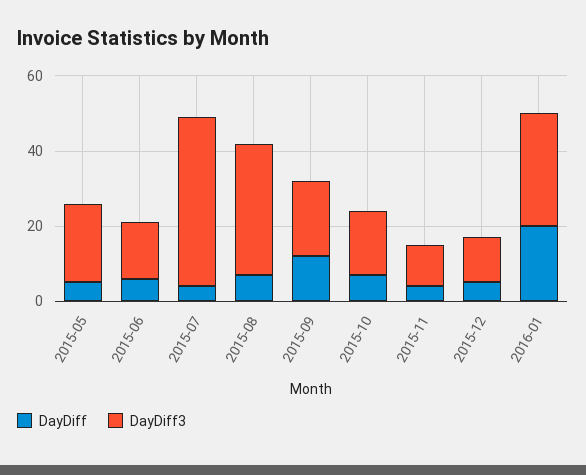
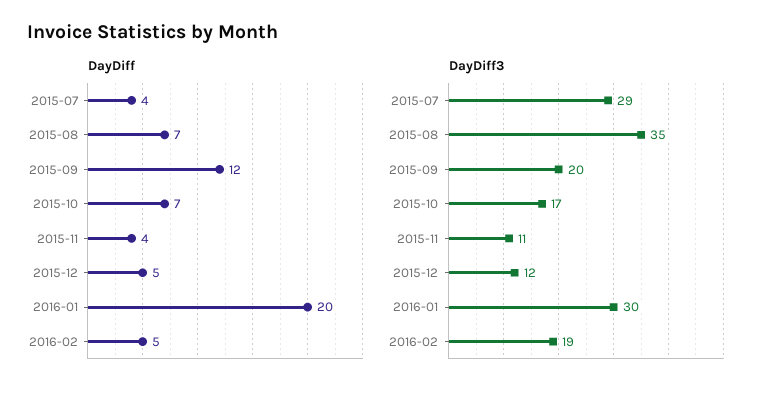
DayDiff, 2015-05: 5 -> none
DayDiff3, 2015-05: 20 -> none
DayDiff, 2015-06: 5 -> none
DayDiff3, 2015-06: 15 -> none
DayDiff3, 2015-07: 45 -> 29
DayDiff, 2016-02: none -> 5
DayDiff3, 2016-02: none -> 19

